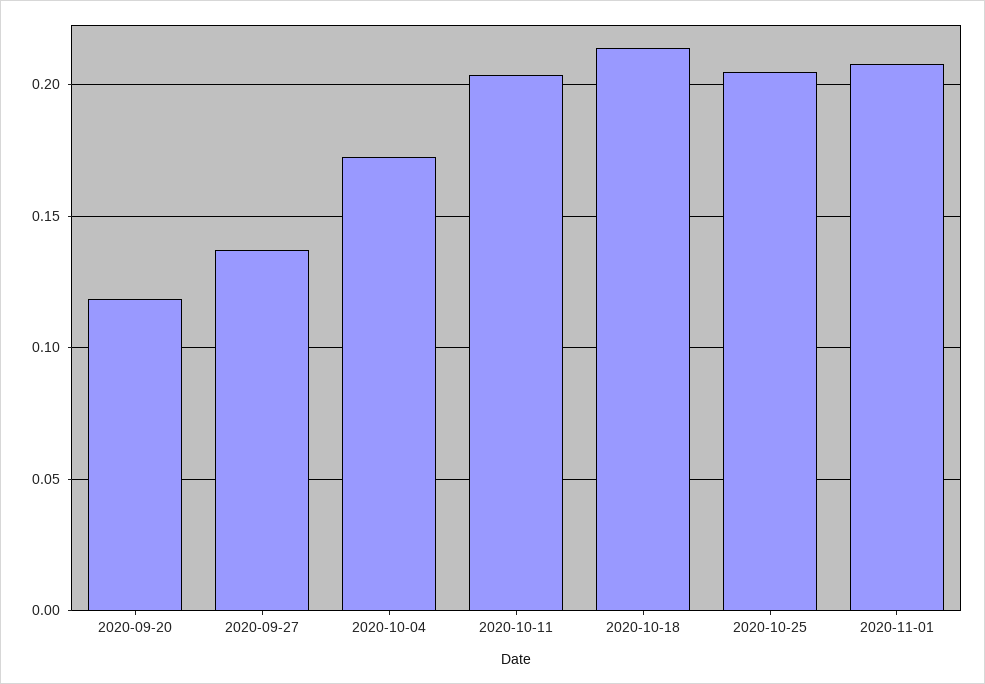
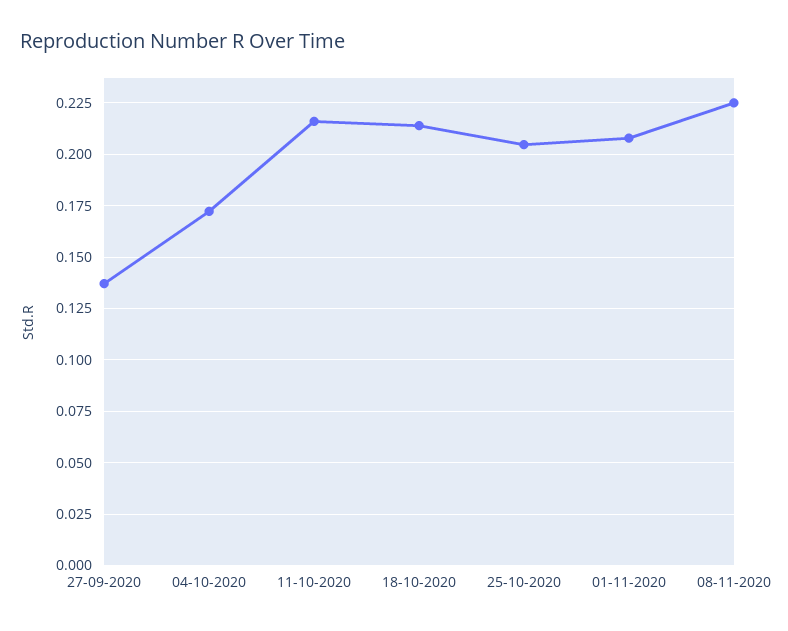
2020-09-20: 0.12 -> none
2020-10-11: 0.205 -> 0.215
08-11-2020: none -> 0.225

